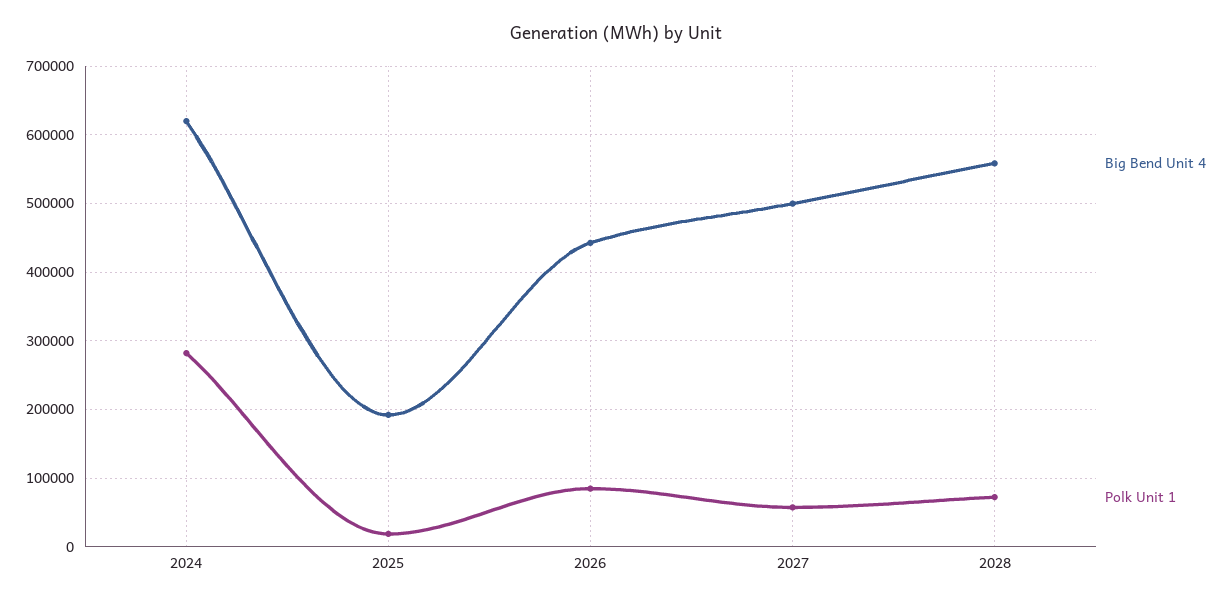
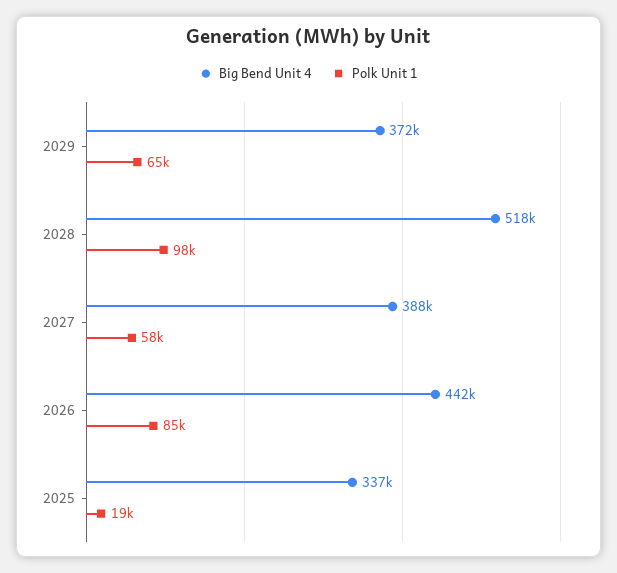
Big Bend Unit 4, 2024: 620000 -> none
Polk Unit 1, 2024: 280000 -> none
Big Bend Unit 4, 2025: 190000 -> 337000
Big Bend Unit 4, 2027: 500000 -> 388000
Big Bend Unit 4, 2028: 560000 -> 518000
Polk Unit 1, 2028: 70000 -> 98000
Big Bend Unit 4, 2029: none -> 372000
Polk Unit 1, 2029: none -> 65000

